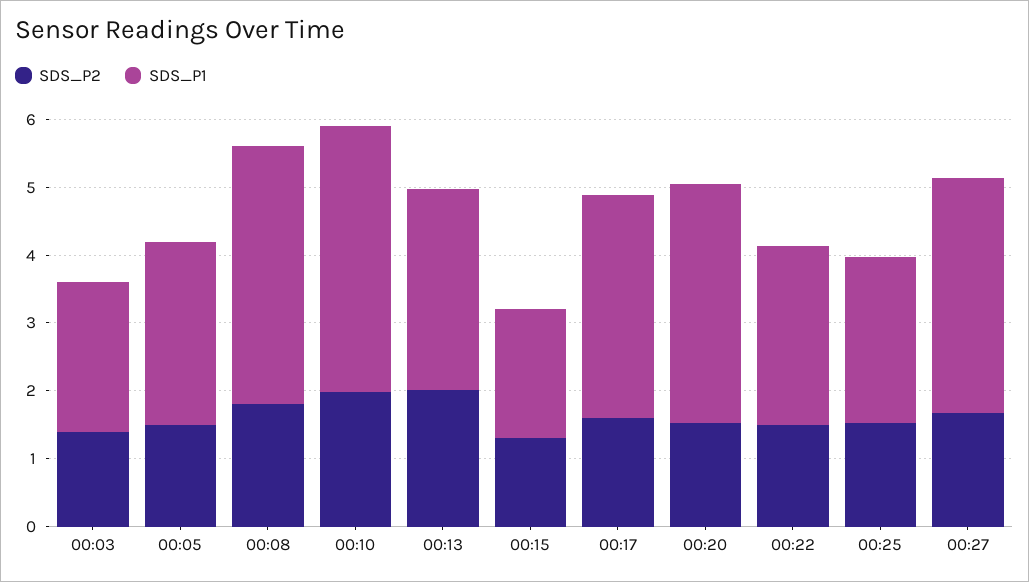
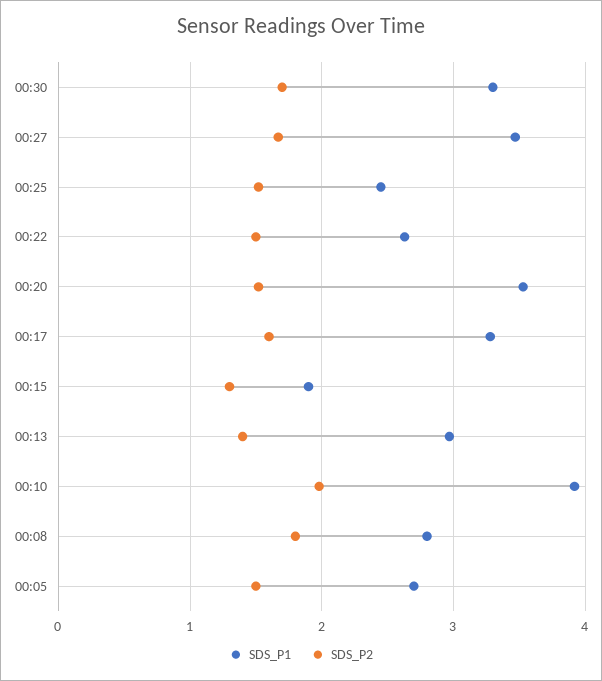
SDS_P2, 00:03: 1.4 -> none
SDS_P1, 00:03: 2.2 -> none
SDS_P1, 00:08: 3.8 -> 2.8
SDS_P2, 00:13: 2 -> 1.4
SDS_P1, 00:30: none -> 3.3
SDS_P2, 00:30: none -> 1.7

